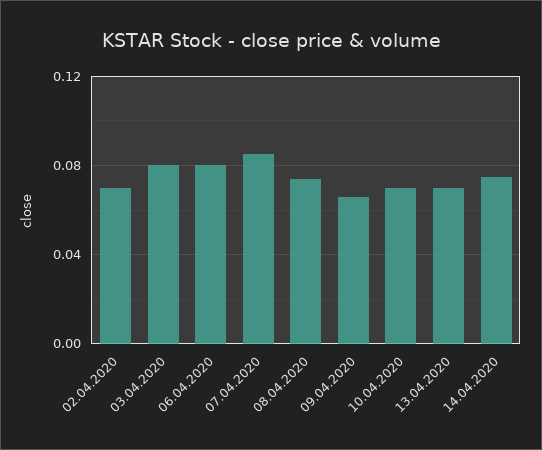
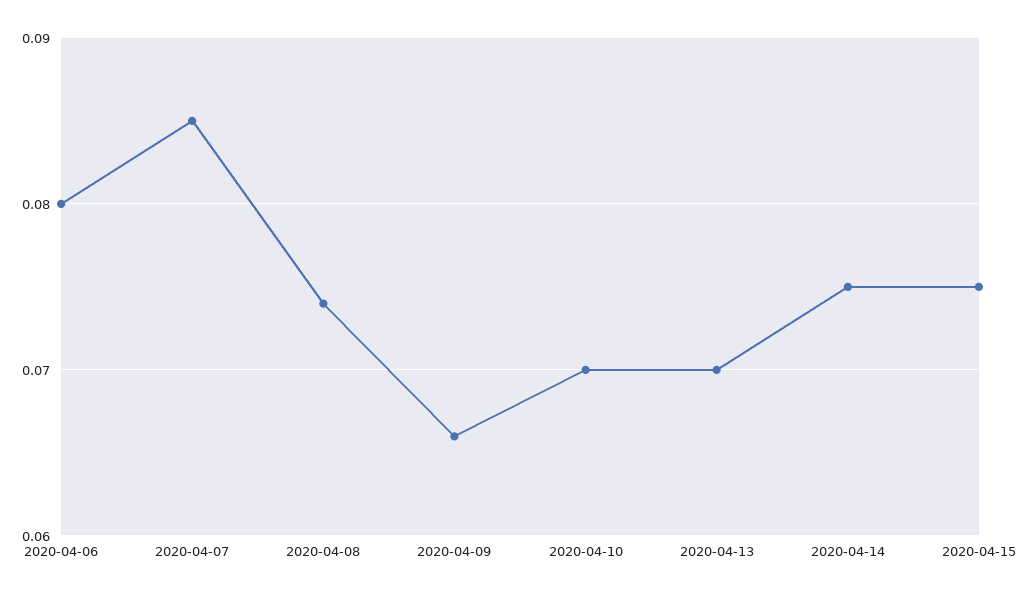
02.04.2020: 0.07 -> none
03.04.2020: 0.08 -> none
2020-04-15: none -> 0.075

